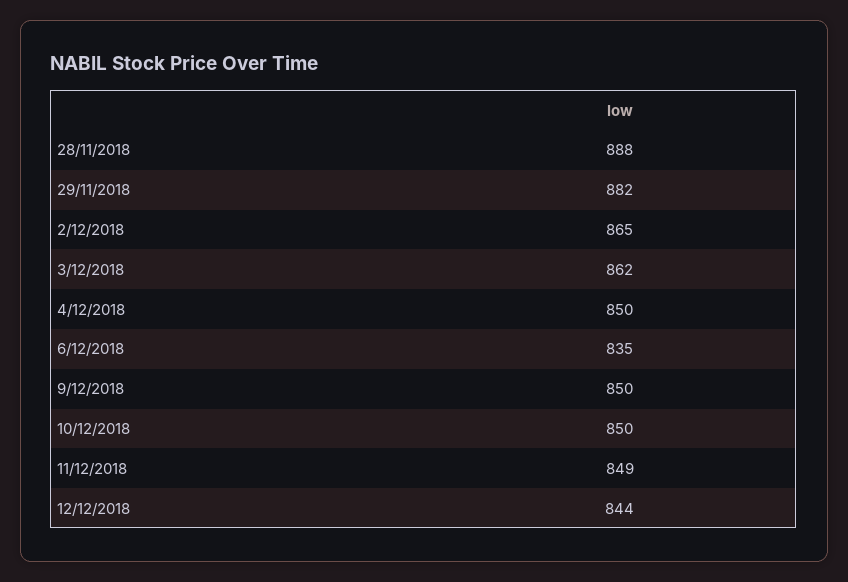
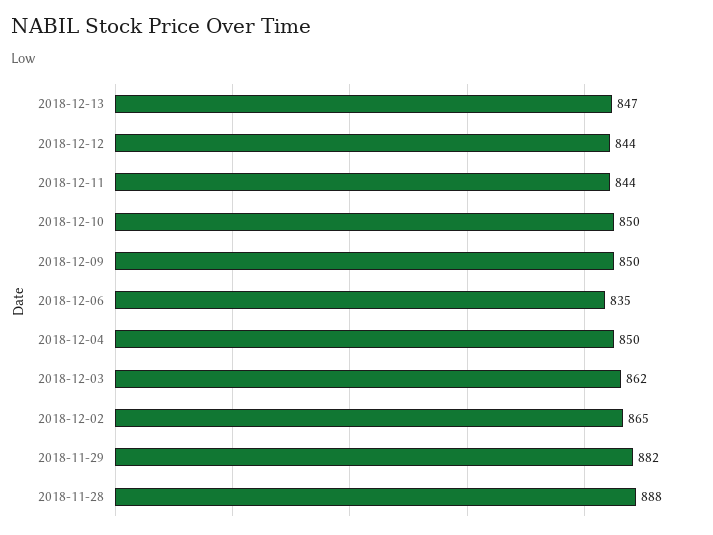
11/12/2018: 849 -> 844
2018-12-13: none -> 847

